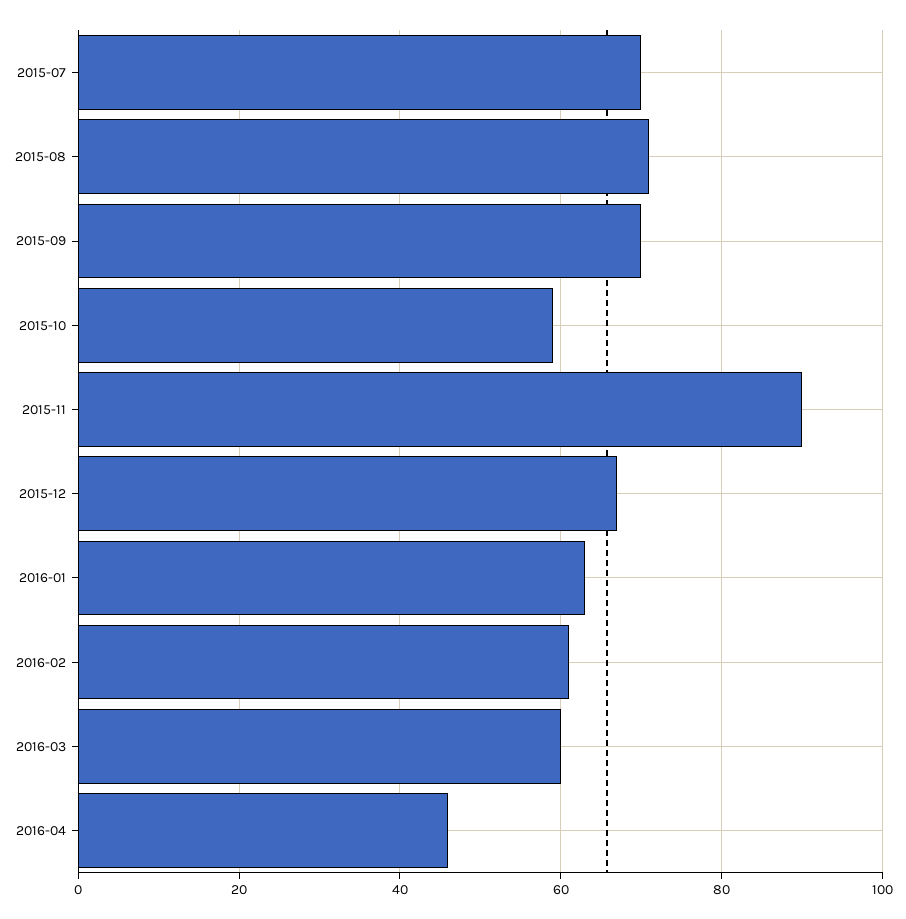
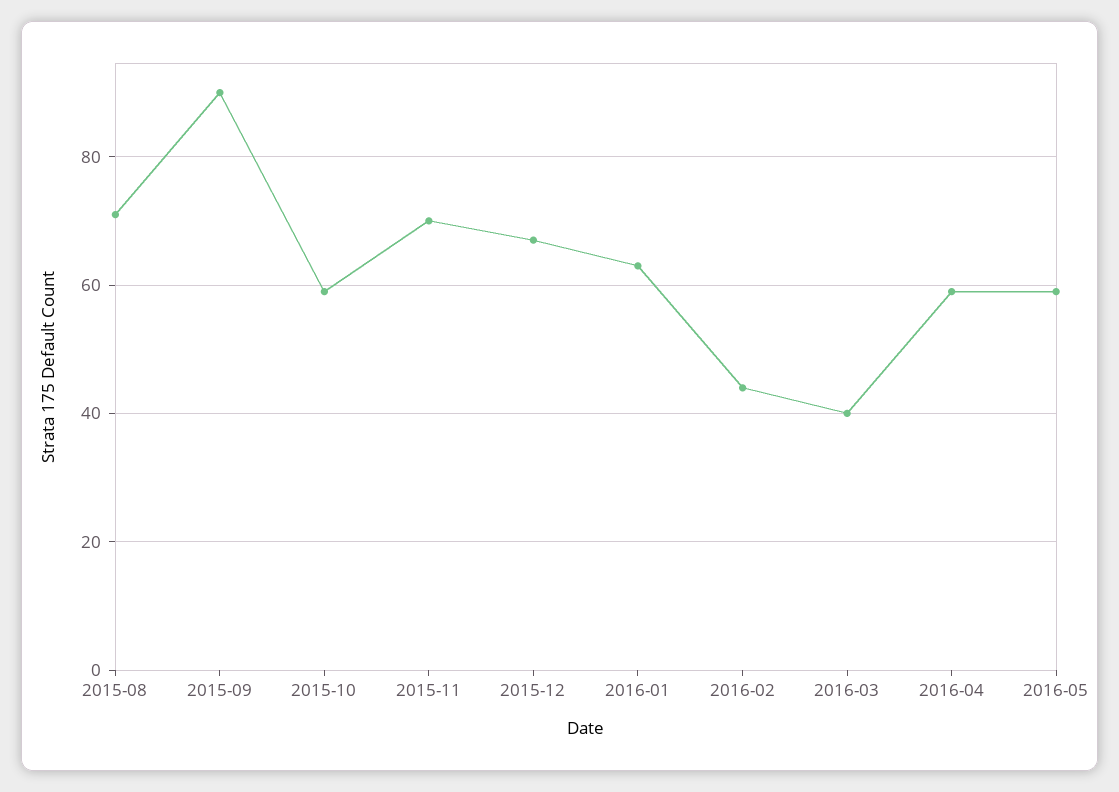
2015-07: 70 -> none
2015-09: 70 -> 90
2015-11: 90 -> 70
2016-02: 60 -> 45
2016-03: 60 -> 40
2016-04: 45 -> 60
2016-05: none -> 60

